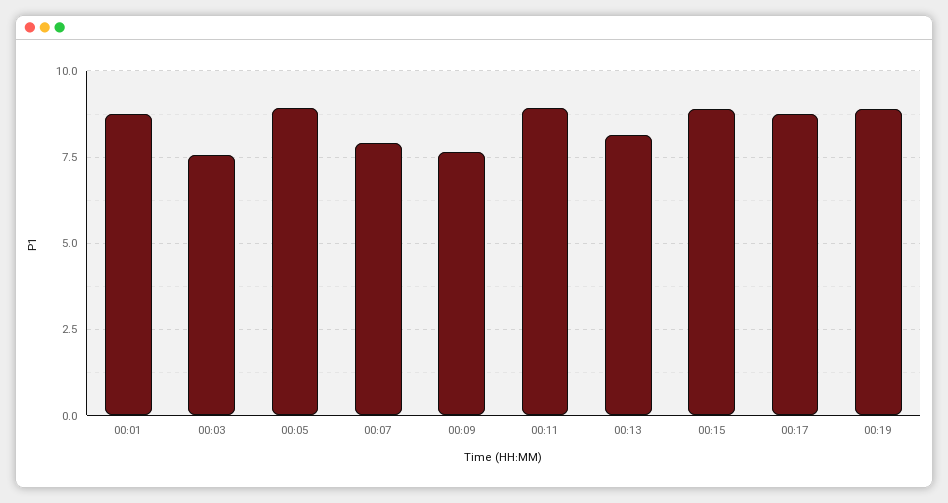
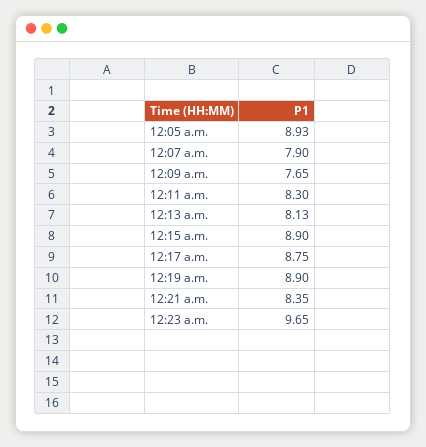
00:01: 8.75 -> none
00:03: 7.5 -> none
00:11: 9 -> 8.3
12:21 a.m.: none -> 8.35
12:23 a.m.: none -> 9.65

